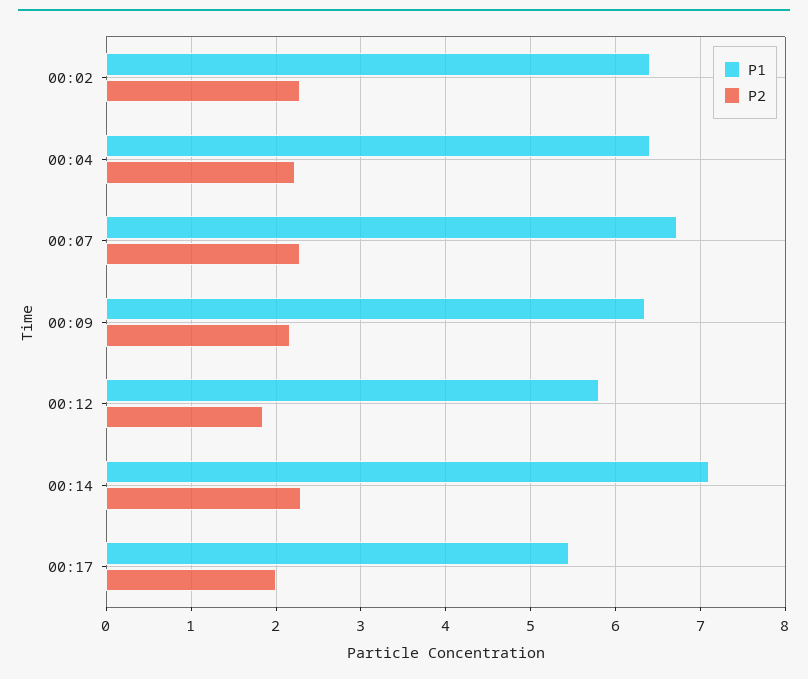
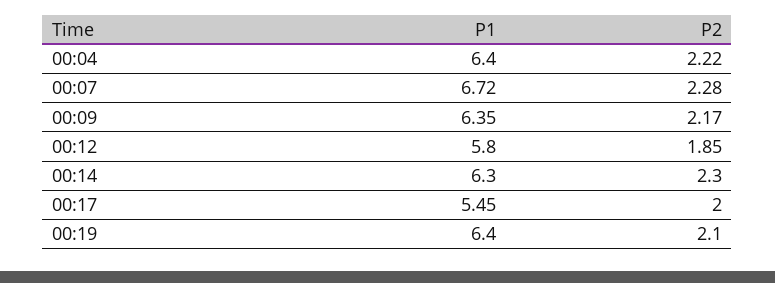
P1, 00:02: 6.4 -> none
P2, 00:02: 2.3 -> none
P1, 00:14: 7.1 -> 6.3
P1, 00:19: none -> 6.4
P2, 00:19: none -> 2.1

